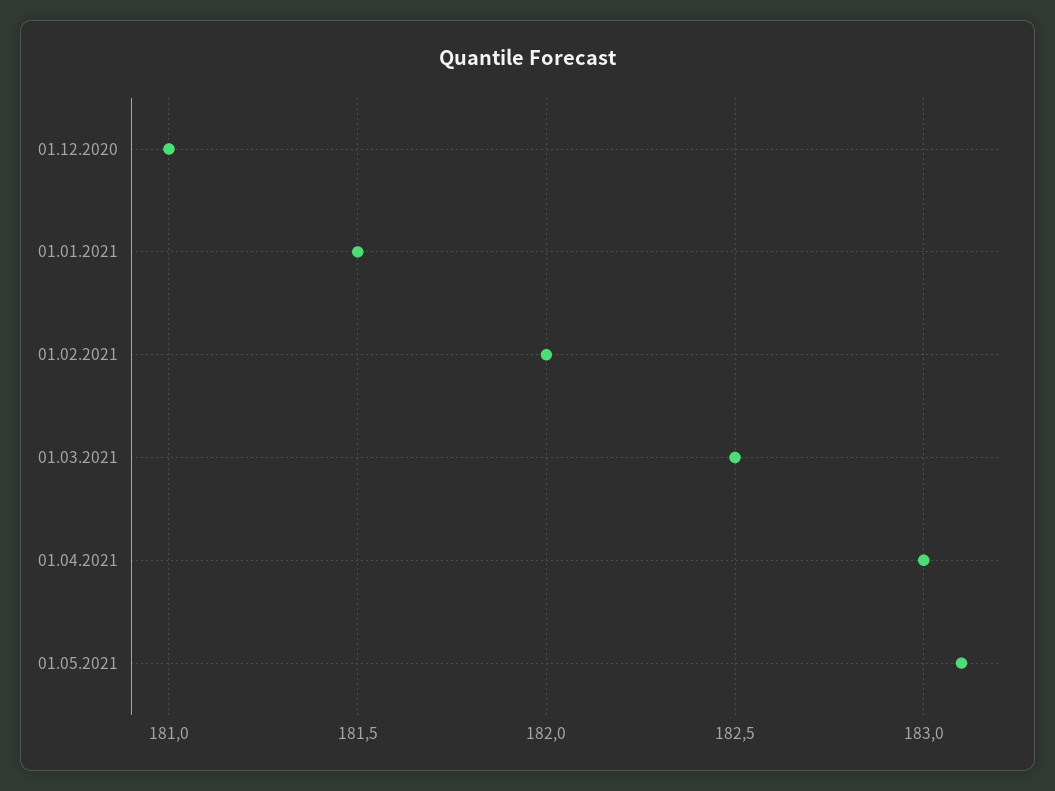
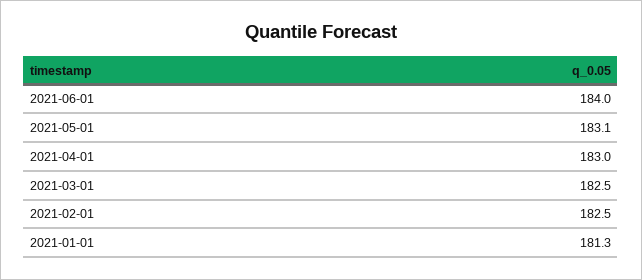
01.12.2020: 181 -> none
01.01.2021: 181.5 -> 181.3
01.02.2021: 182 -> 182.5
2021-06-01: none -> 184

